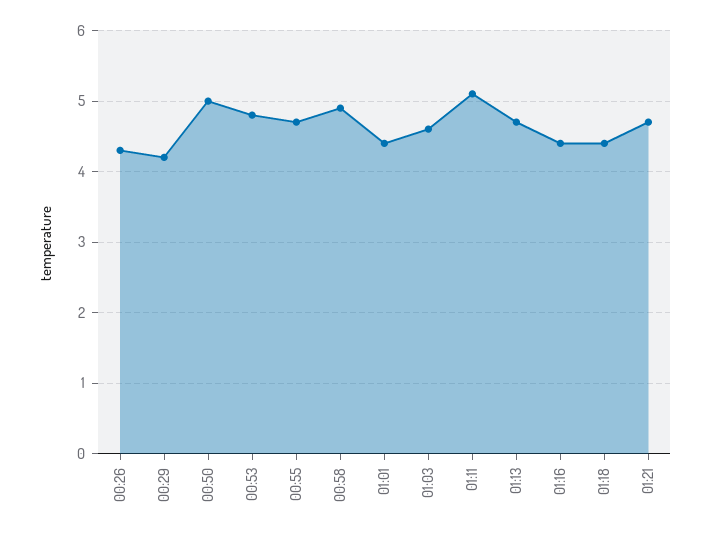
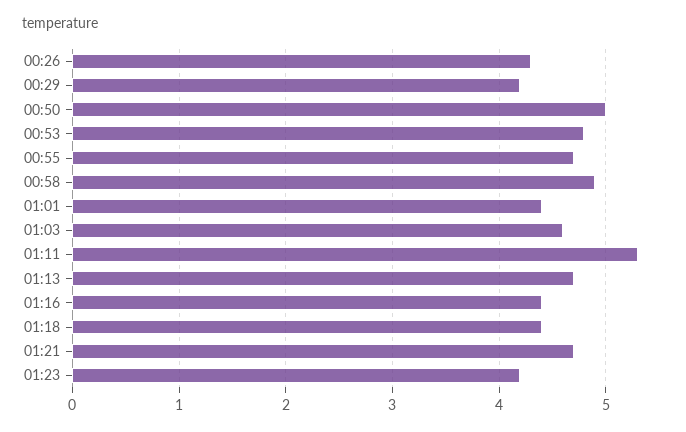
01:11: 5.1 -> 5.3
01:23: none -> 4.2

